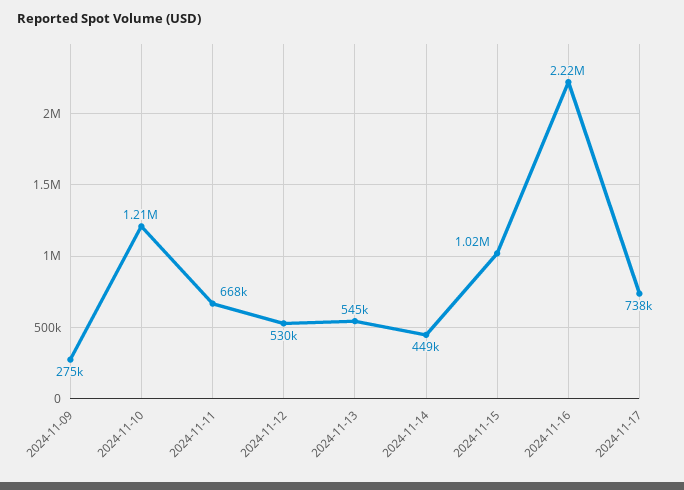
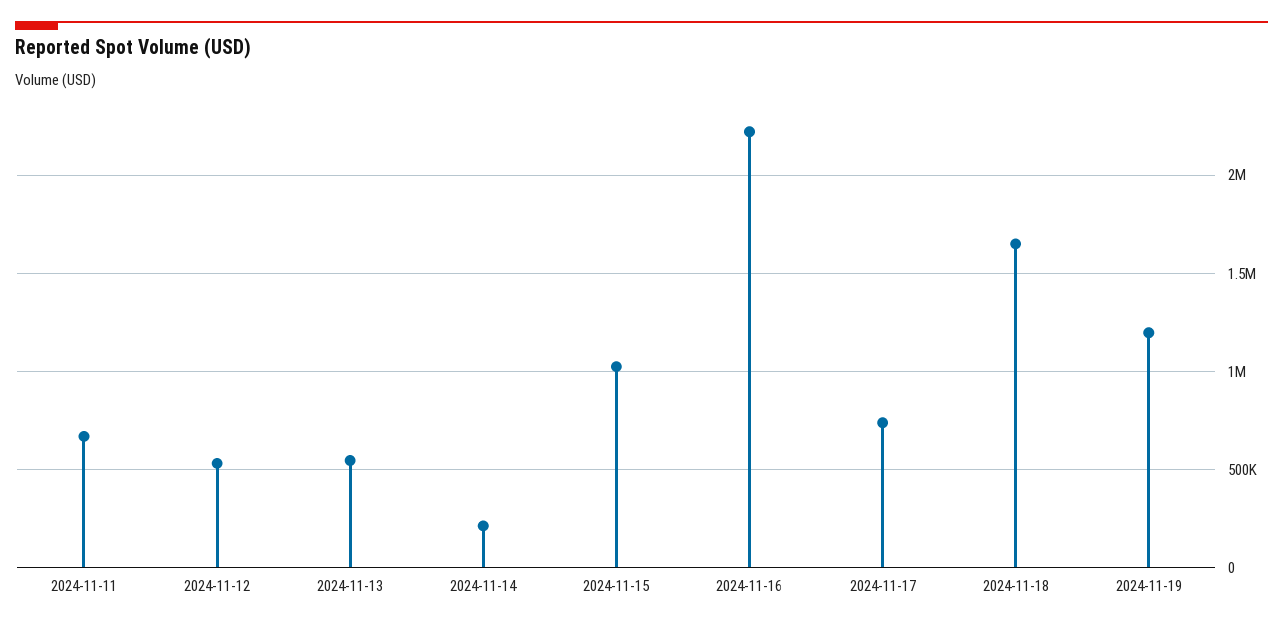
2024-11-09: 275000 -> none
2024-11-10: 1210000 -> none
2024-11-14: 449000 -> 200000
2024-11-18: none -> 1650000
2024-11-19: none -> 1200000

